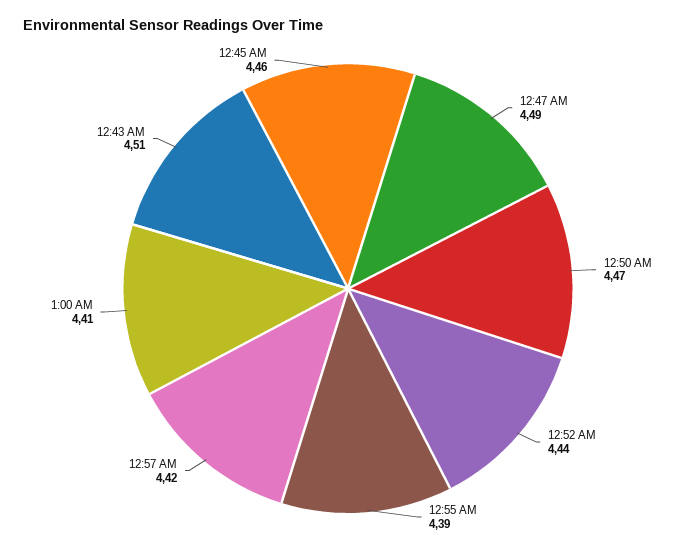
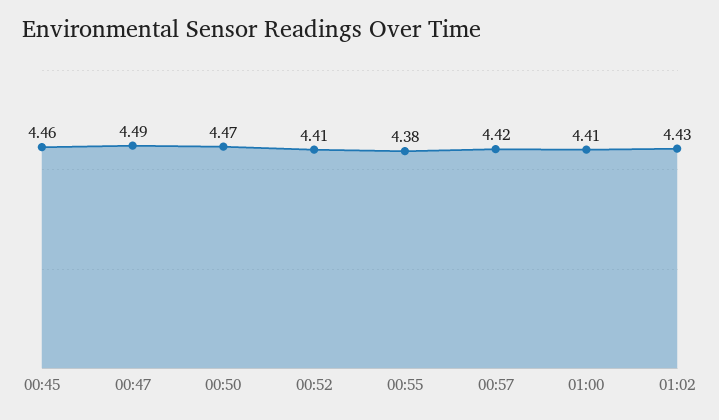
12:52 AM: 4.44 -> 4.41
12:55 AM: 4.39 -> 4.38
12:43 AM: 4.51 -> none
01:02: none -> 4.43

